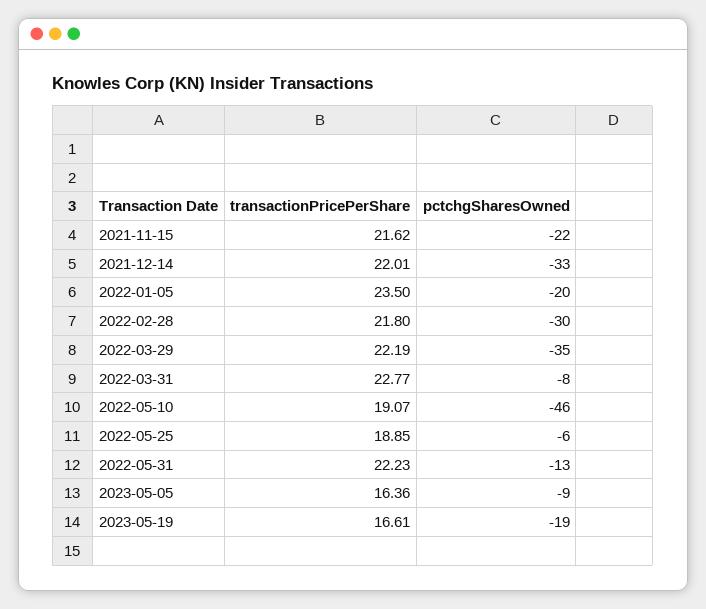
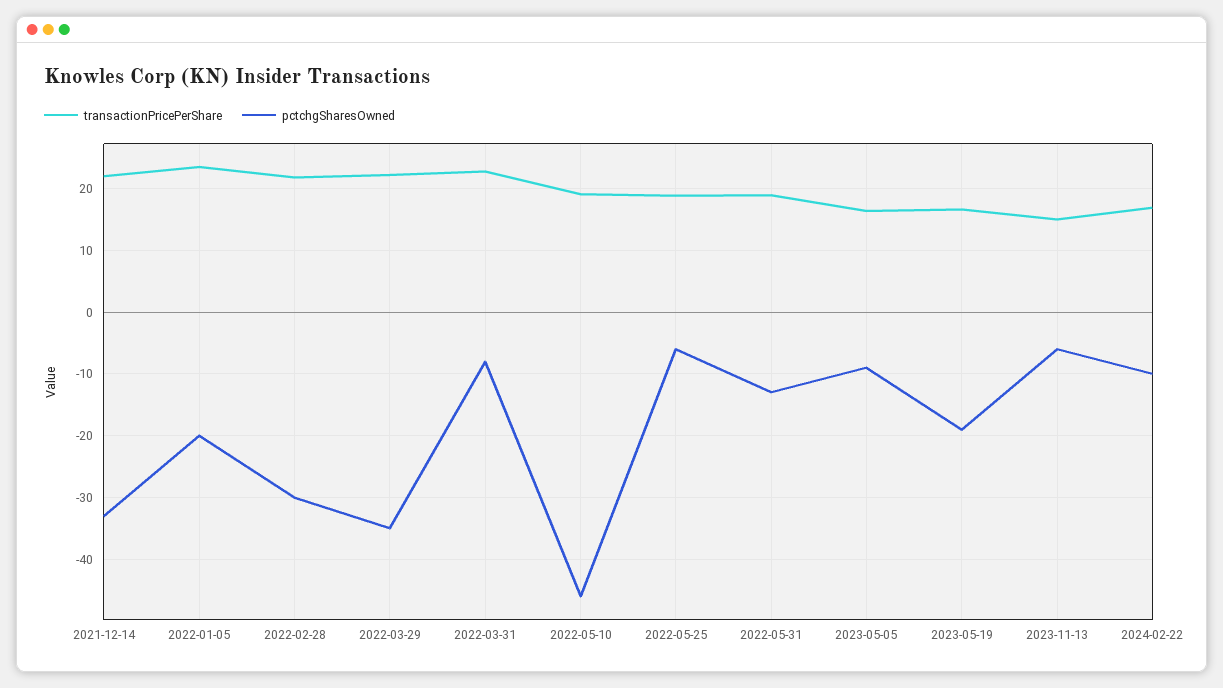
transactionPricePerShare, 2021-11-15: 21.62 -> none
pctchgSharesOwned, 2021-11-15: -22 -> none
transactionPricePerShare, 2022-05-31: 22.23 -> 19
transactionPricePerShare, 2023-11-13: none -> 15
pctchgSharesOwned, 2023-11-13: none -> -6
transactionPricePerShare, 2024-02-22: none -> 17
pctchgSharesOwned, 2024-02-22: none -> -10

